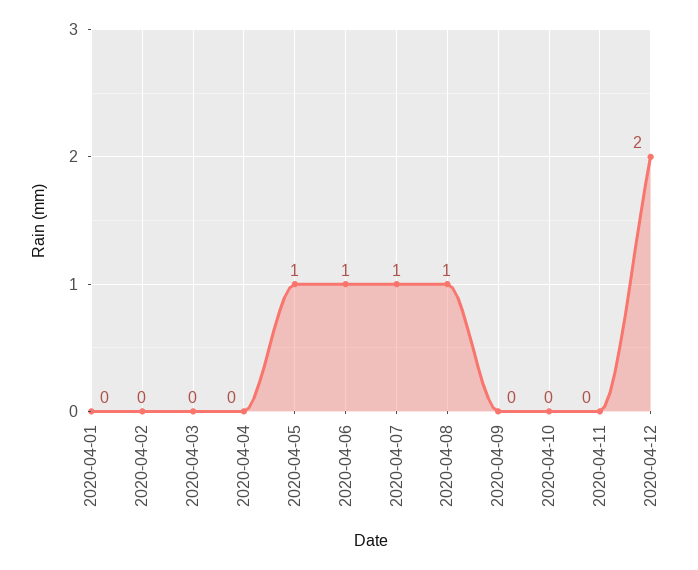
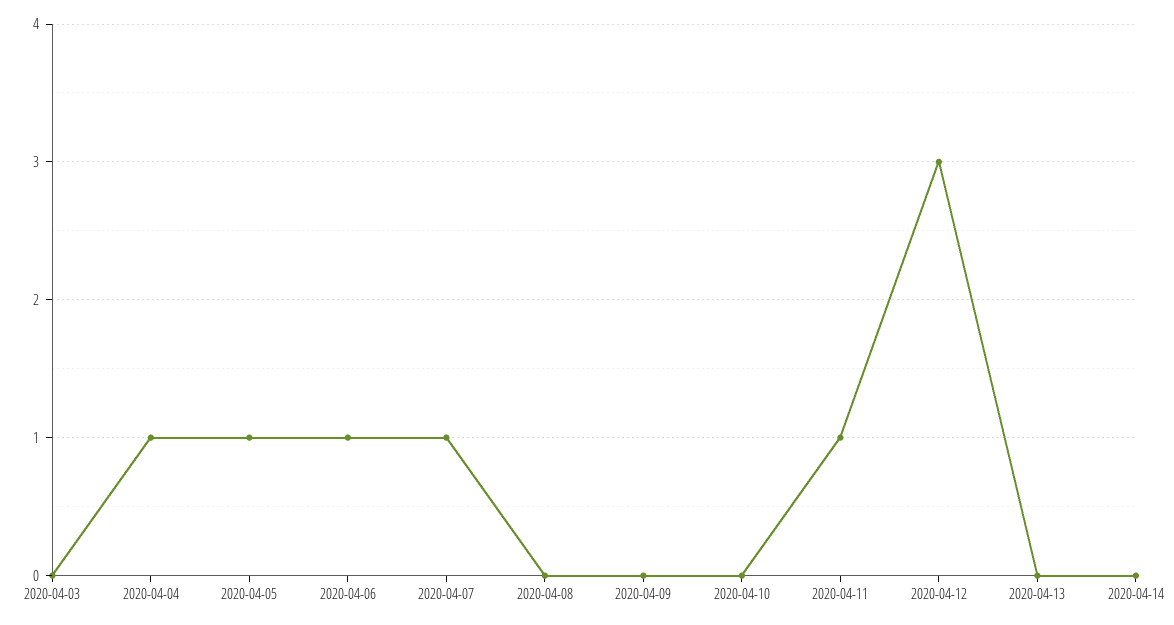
2020-04-01: 0 -> none
2020-04-02: 0 -> none
2020-04-04: 0 -> 1
2020-04-08: 1 -> 0
2020-04-11: 0 -> 1
2020-04-12: 2 -> 3
2020-04-13: none -> 0
2020-04-14: none -> 0

